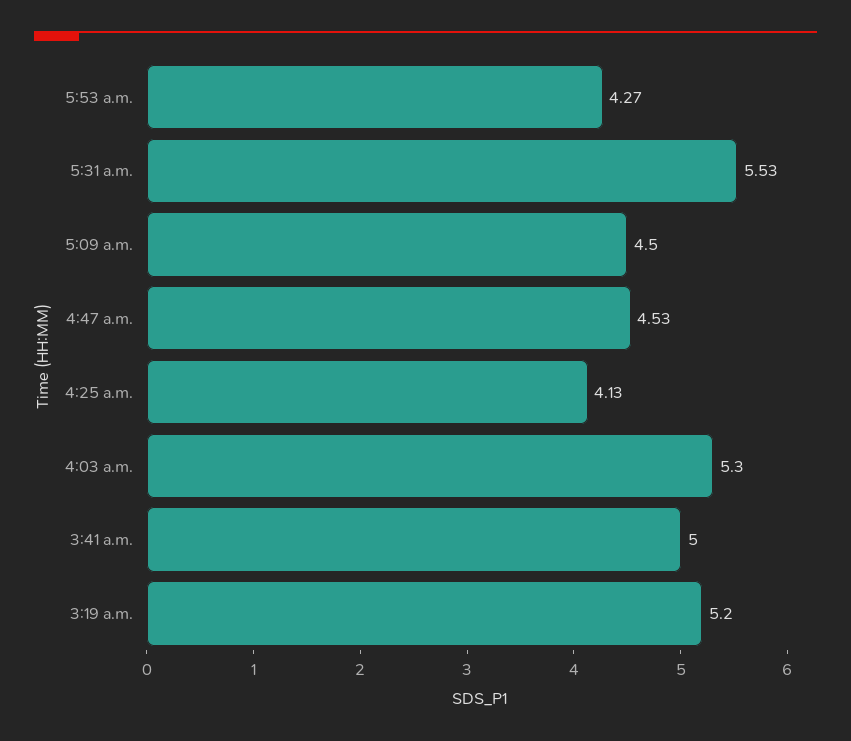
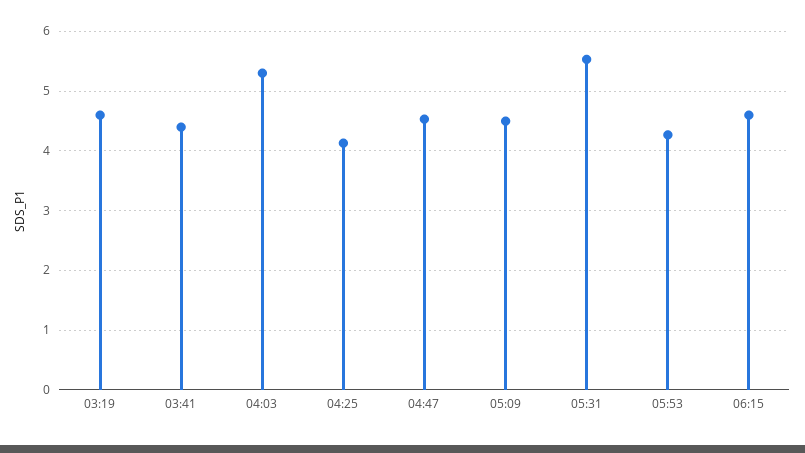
3:41 a.m.: 5 -> 4.4
3:19 a.m.: 5.2 -> 4.6
06:15: none -> 4.6

